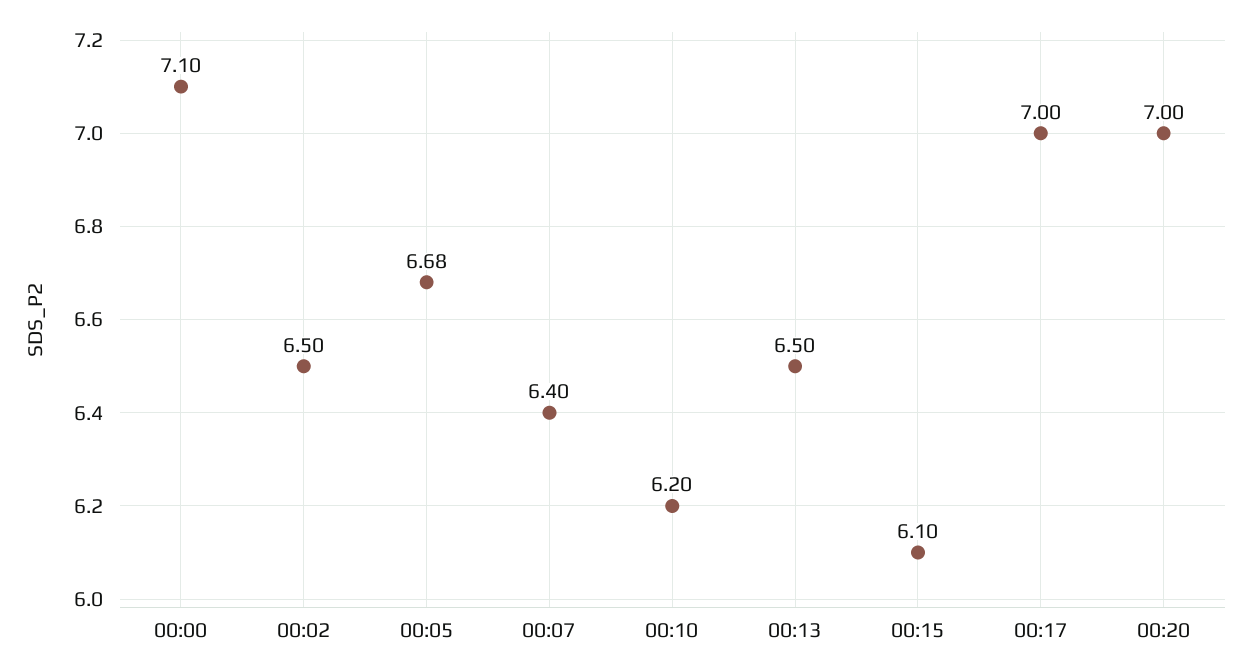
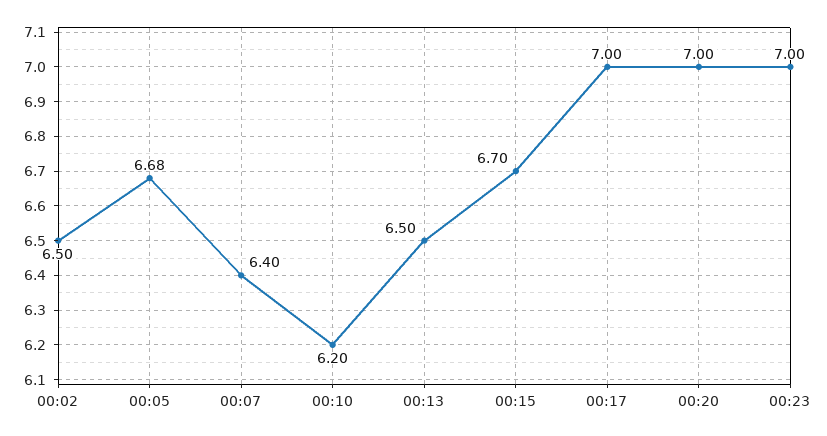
00:00: 7.1 -> none
00:15: 6.1 -> 6.7
00:23: none -> 7

